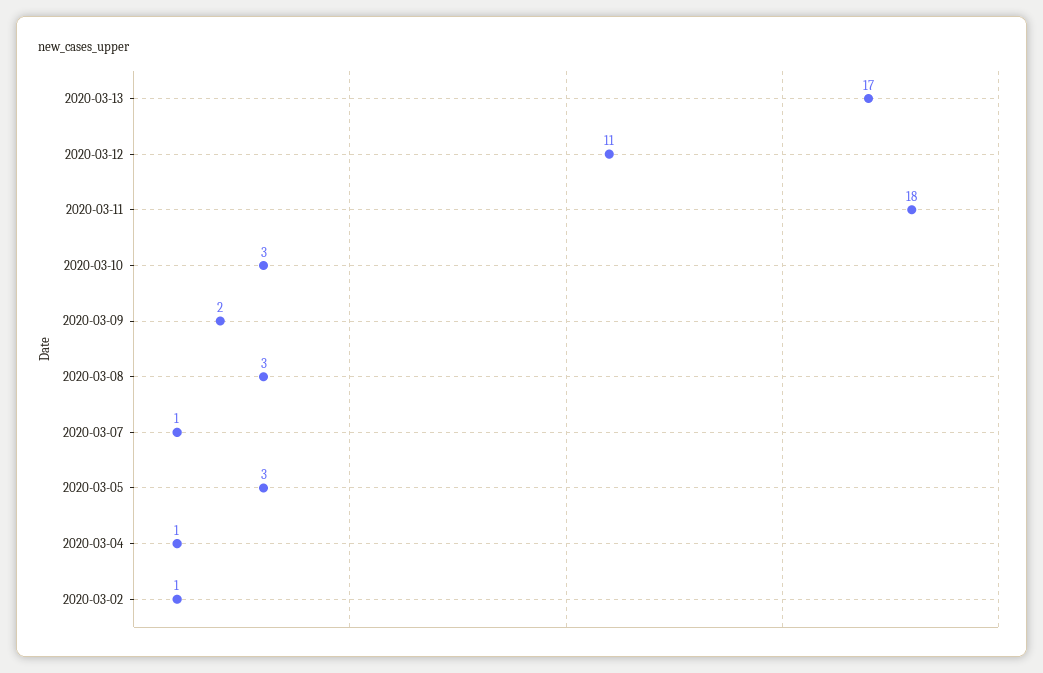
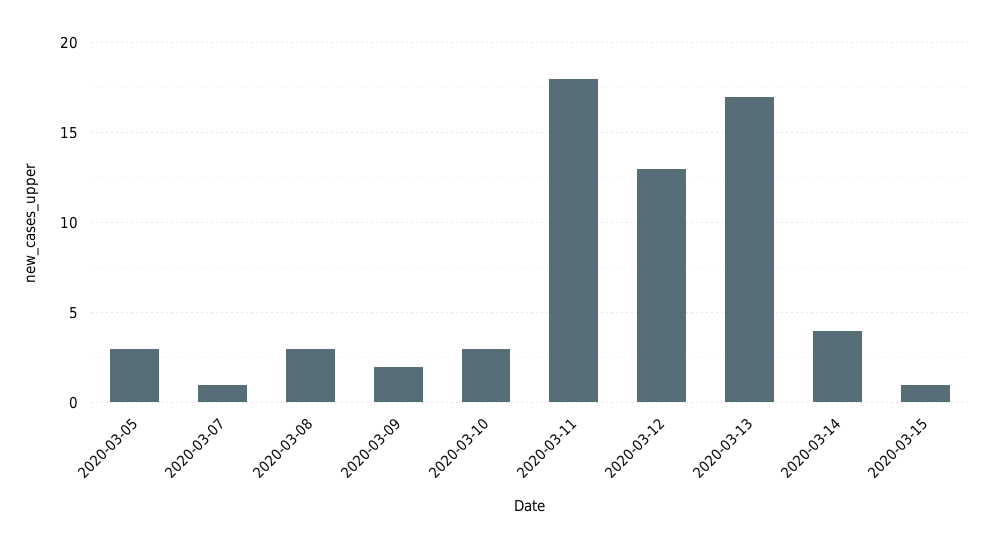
2020-03-12: 11 -> 13
2020-03-04: 1 -> none
2020-03-02: 1 -> none
2020-03-14: none -> 4
2020-03-15: none -> 1

